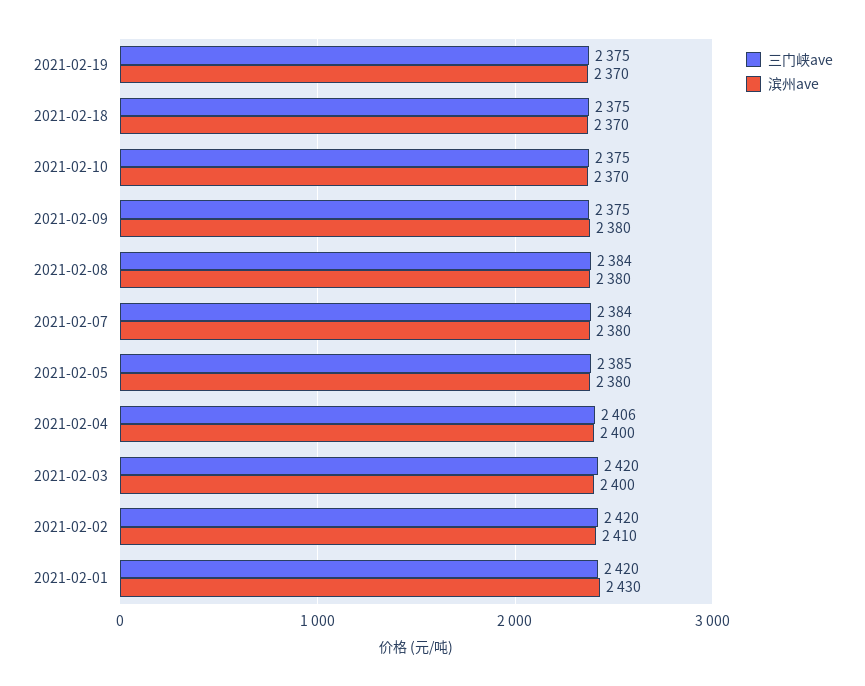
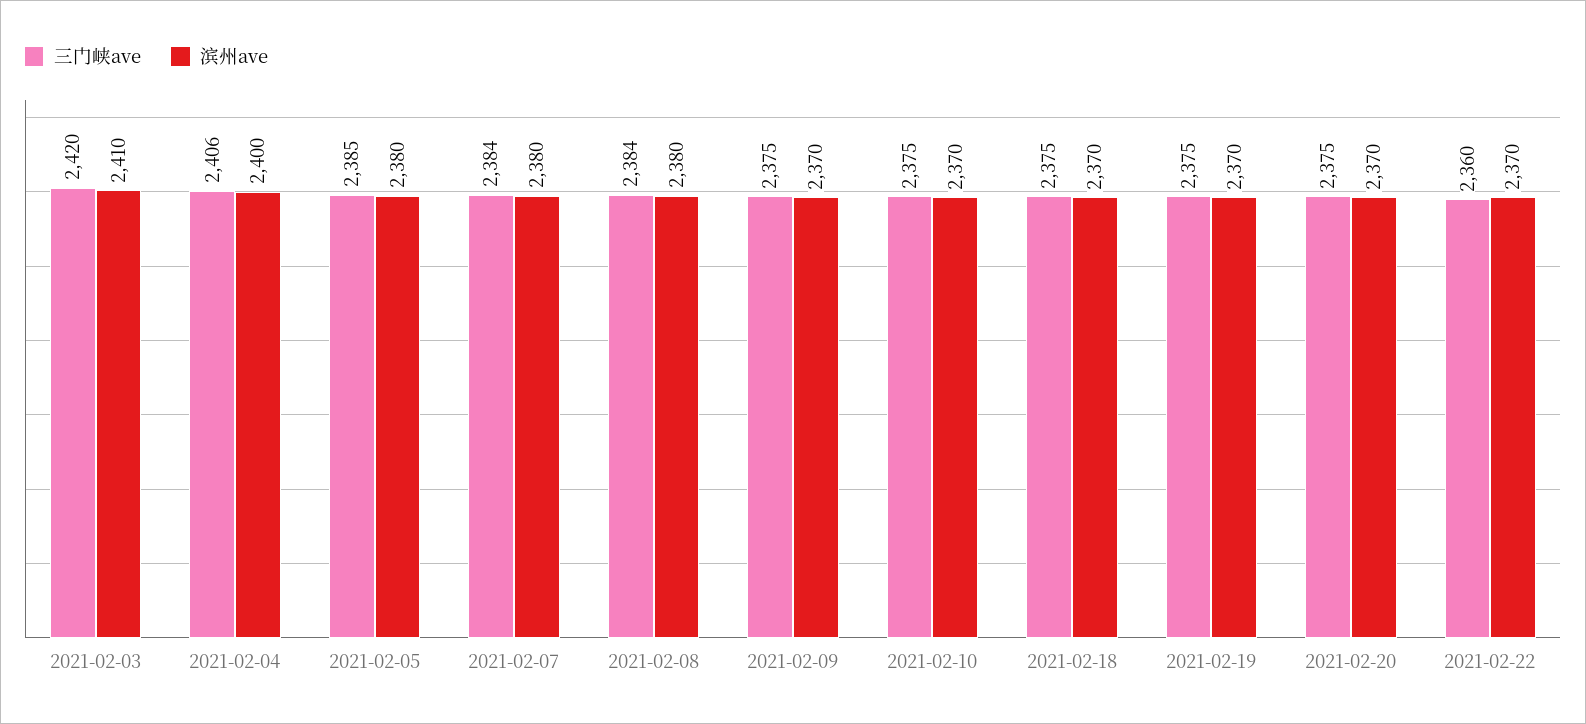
滨州ave, 2021-02-09: 2380 -> 2370
滨州ave, 2021-02-03: 2400 -> 2410
三门峡ave, 2021-02-02: 2420 -> none
滨州ave, 2021-02-02: 2410 -> none
三门峡ave, 2021-02-01: 2420 -> none
滨州ave, 2021-02-01: 2430 -> none
三门峡ave, 2021-02-20: none -> 2375
滨州ave, 2021-02-20: none -> 2370
三门峡ave, 2021-02-22: none -> 2360
滨州ave, 2021-02-22: none -> 2370

